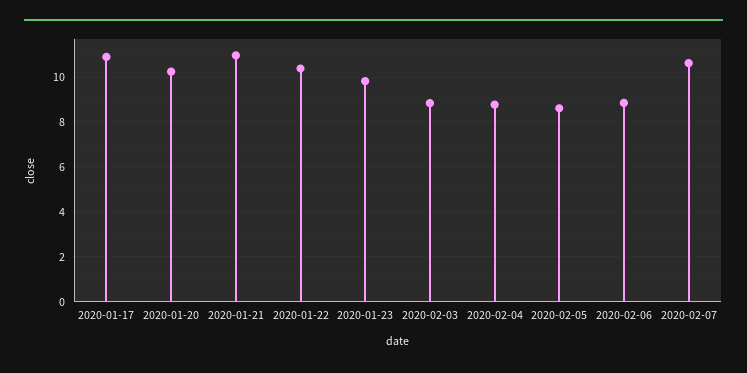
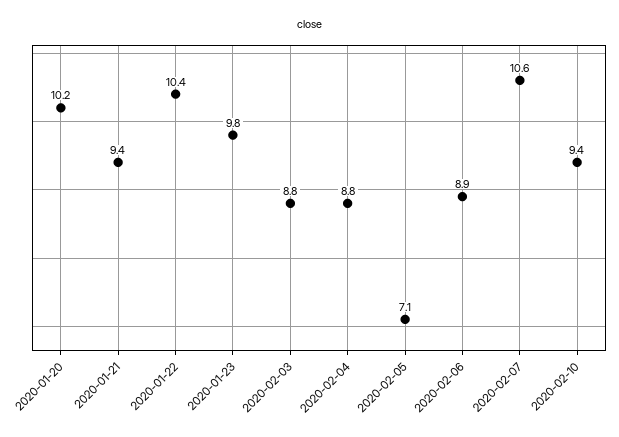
2020-01-17: 11 -> none
2020-01-21: 11 -> 9.4
2020-02-05: 8.5 -> 7.1
2020-02-10: none -> 9.4

